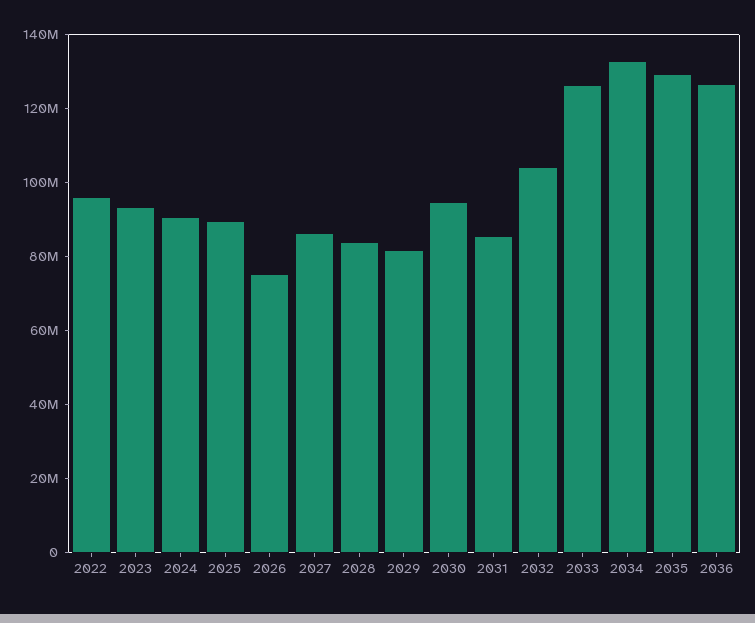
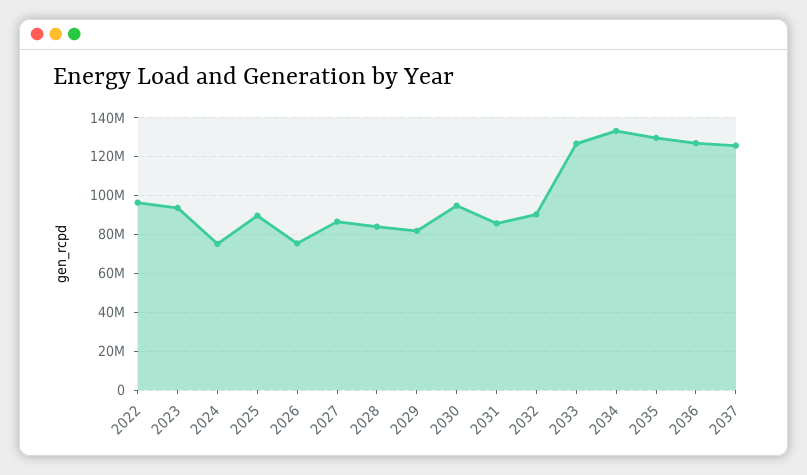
2024: 90000000 -> 75000000
2032: 105000000 -> 90000000
2037: none -> 125000000

